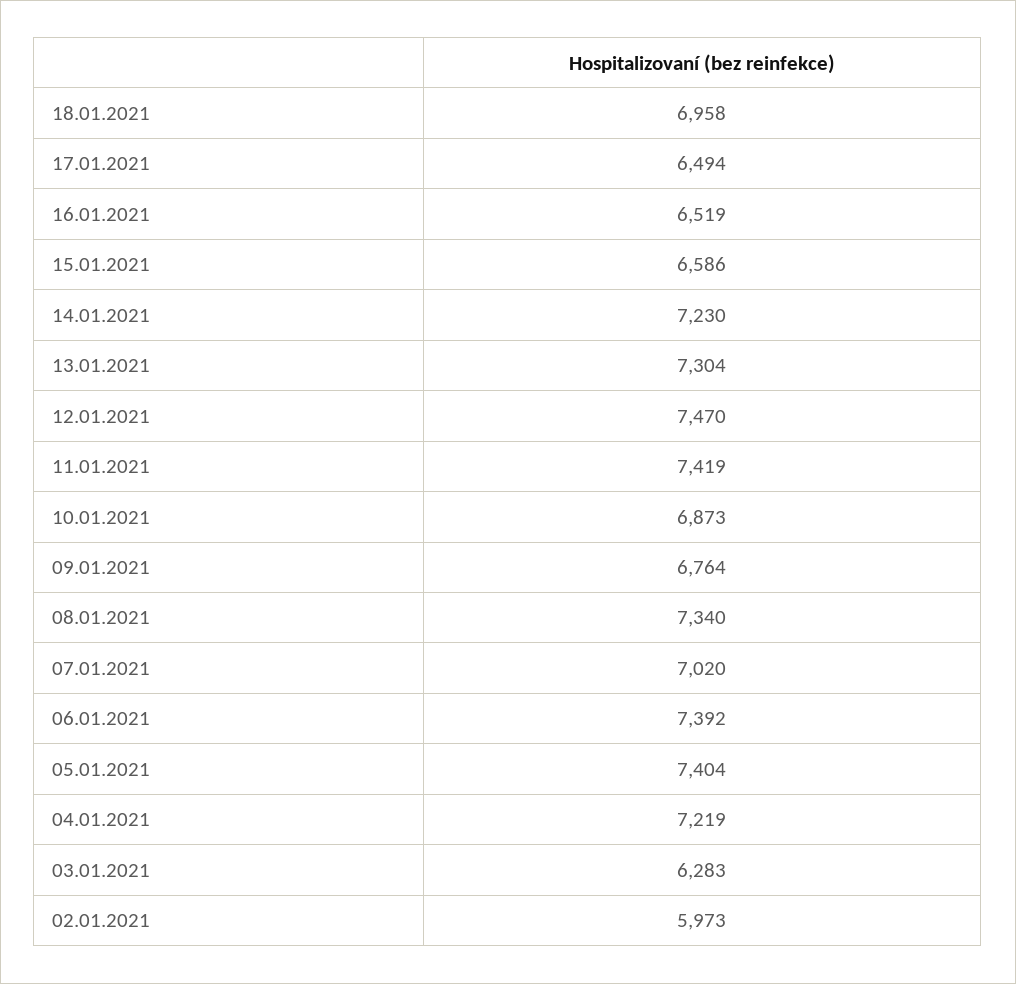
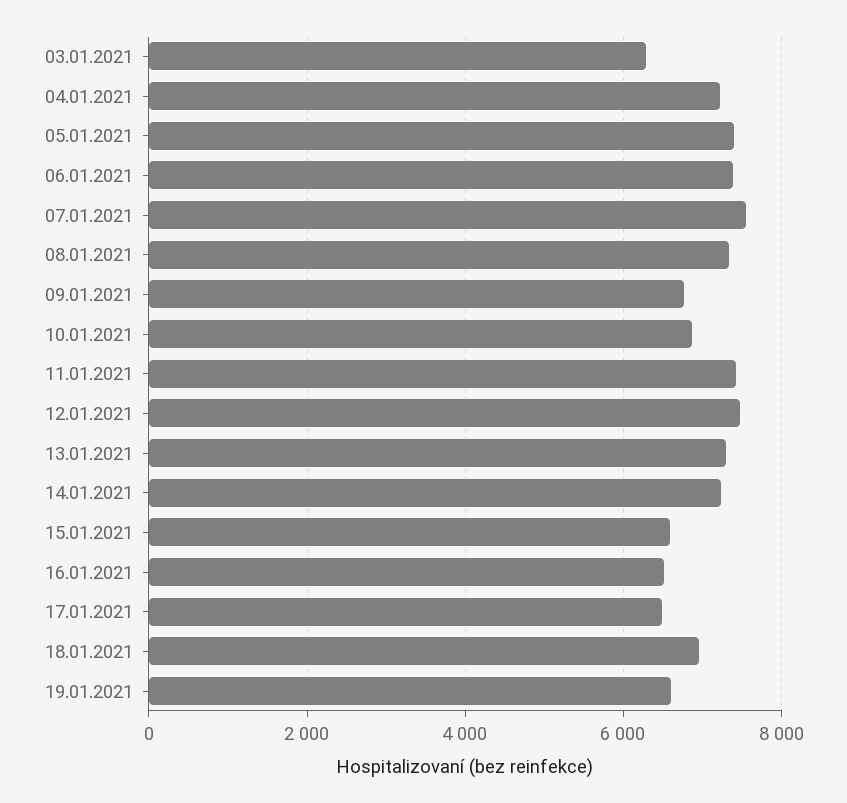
07.01.2021: 7020 -> 7600
02.01.2021: 5973 -> none
19.01.2021: none -> 6600

